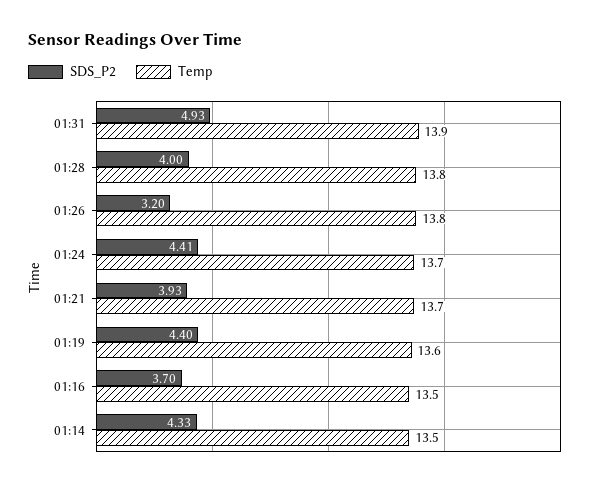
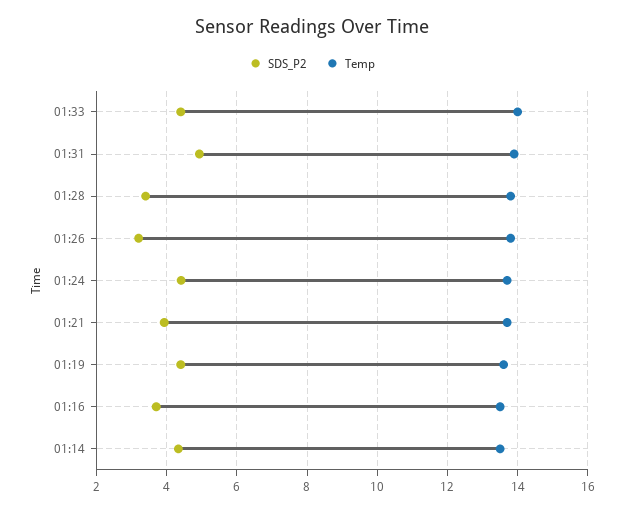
SDS_P2, 01:28: 4 -> 3.4
SDS_P2, 01:33: none -> 4.4
Temp, 01:33: none -> 14

